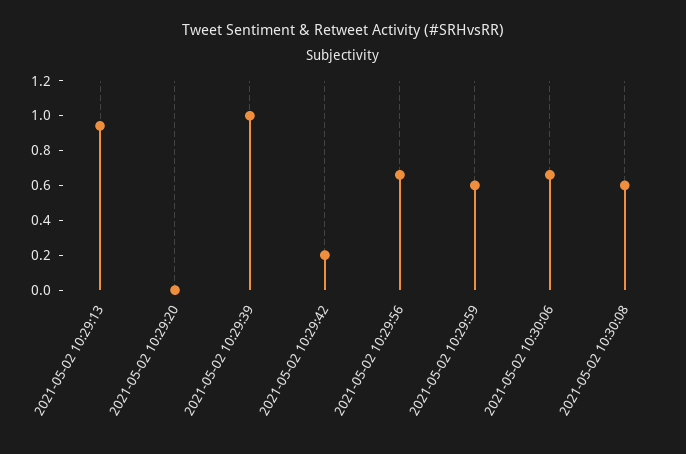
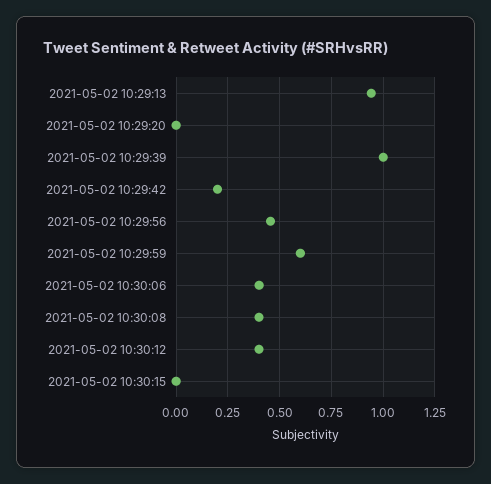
2021-05-02 10:29:56: 0.65 -> 0.45
2021-05-02 10:30:06: 0.65 -> 0.4
2021-05-02 10:30:08: 0.6 -> 0.4
2021-05-02 10:30:12: none -> 0.4
2021-05-02 10:30:15: none -> 0

